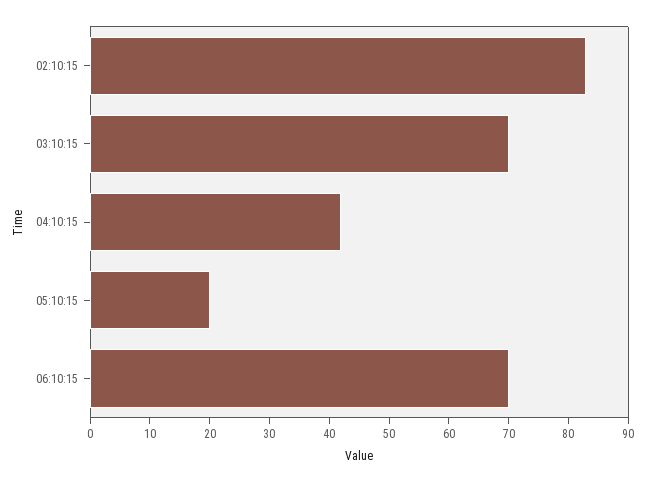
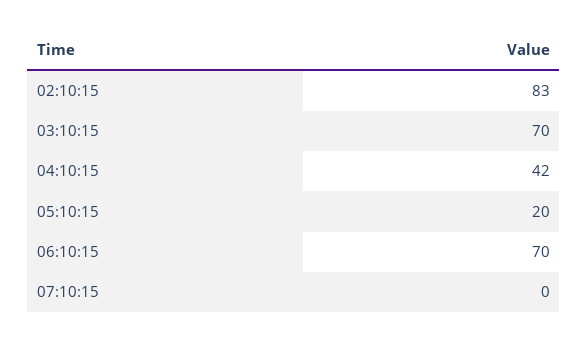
07:10:15: none -> 0

